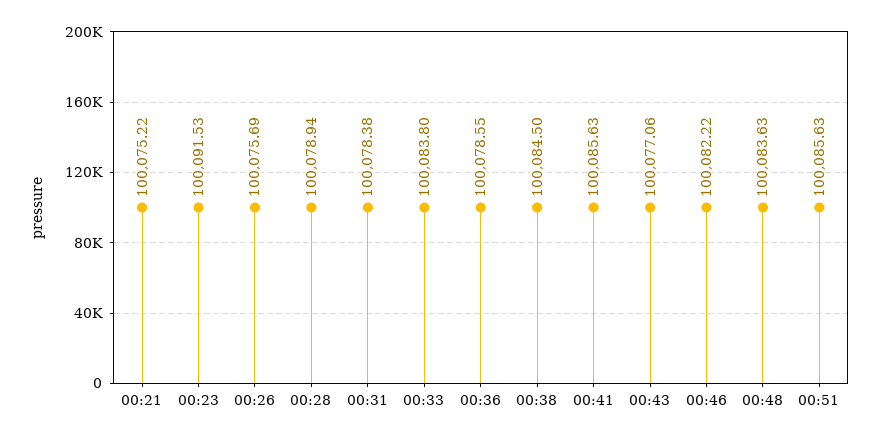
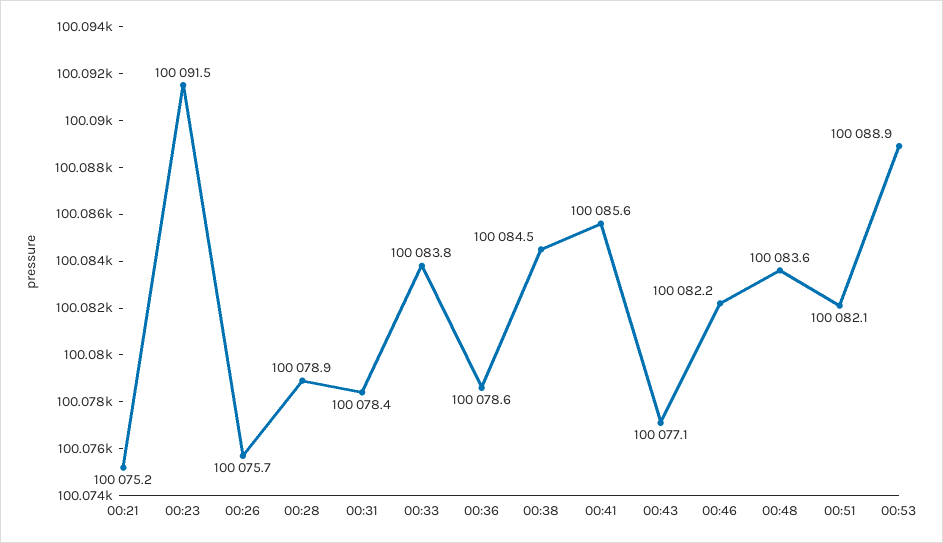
00:51: 100085.63 -> 100082.1
00:53: none -> 100088.9

